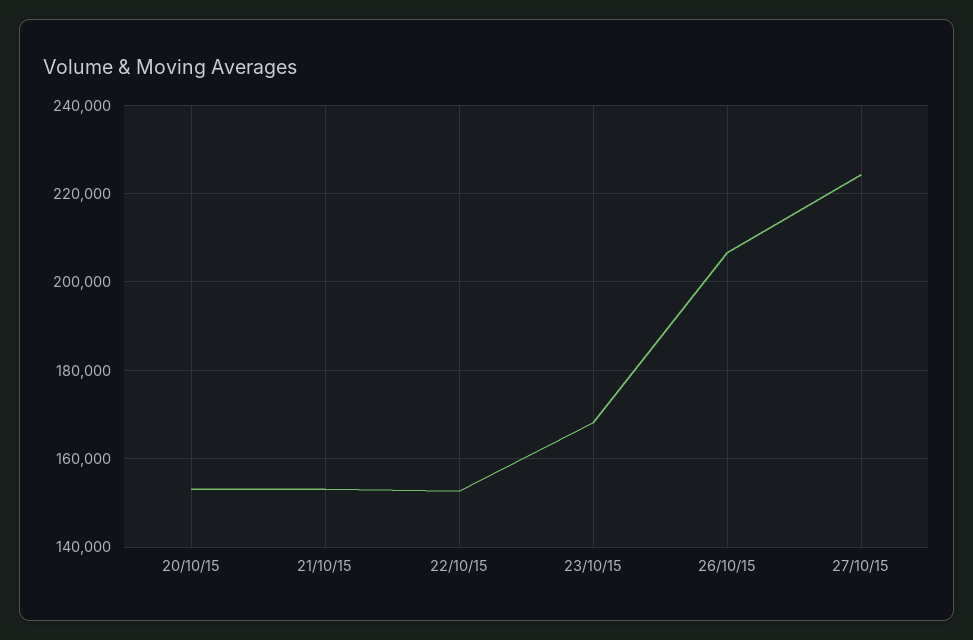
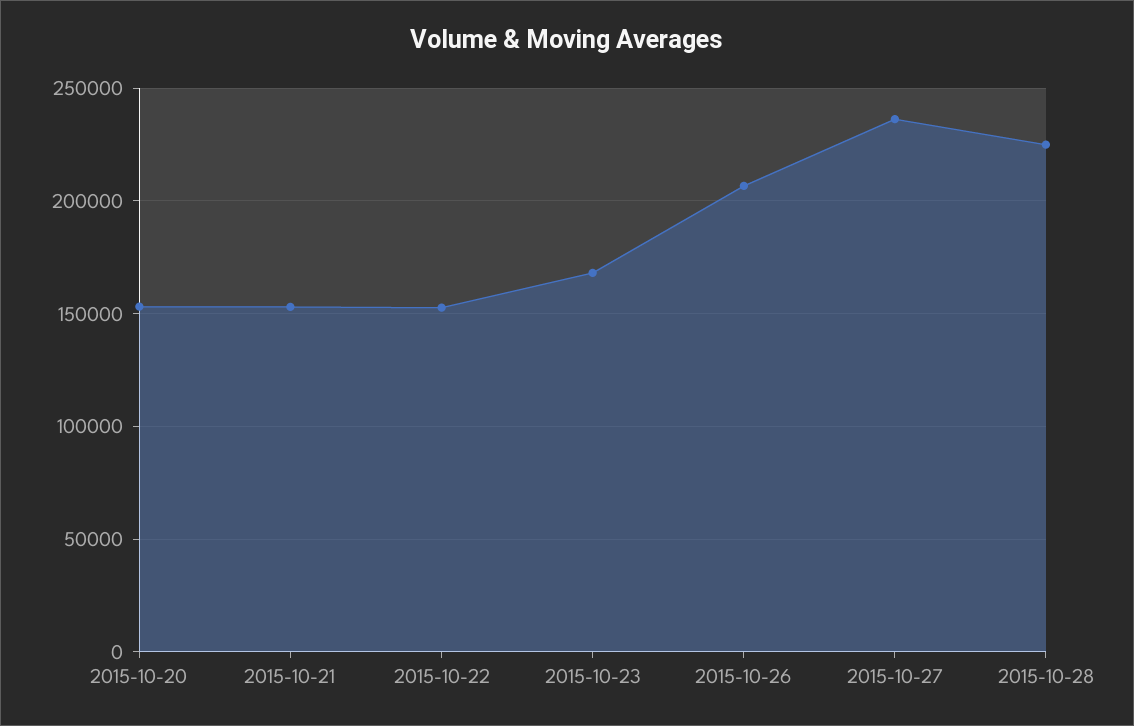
27/10/15: 224000 -> 235000
2015-10-28: none -> 225000

